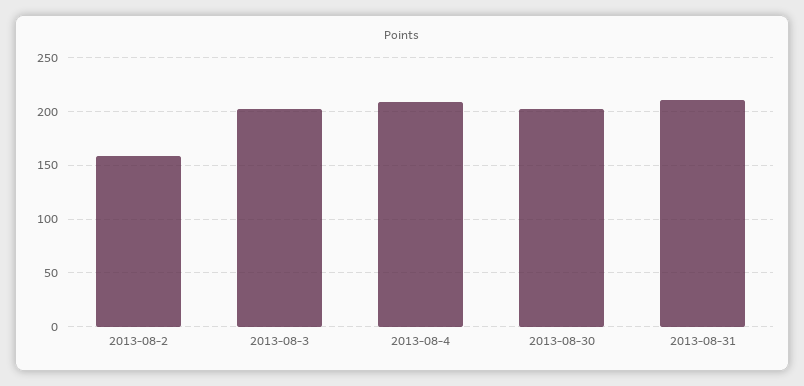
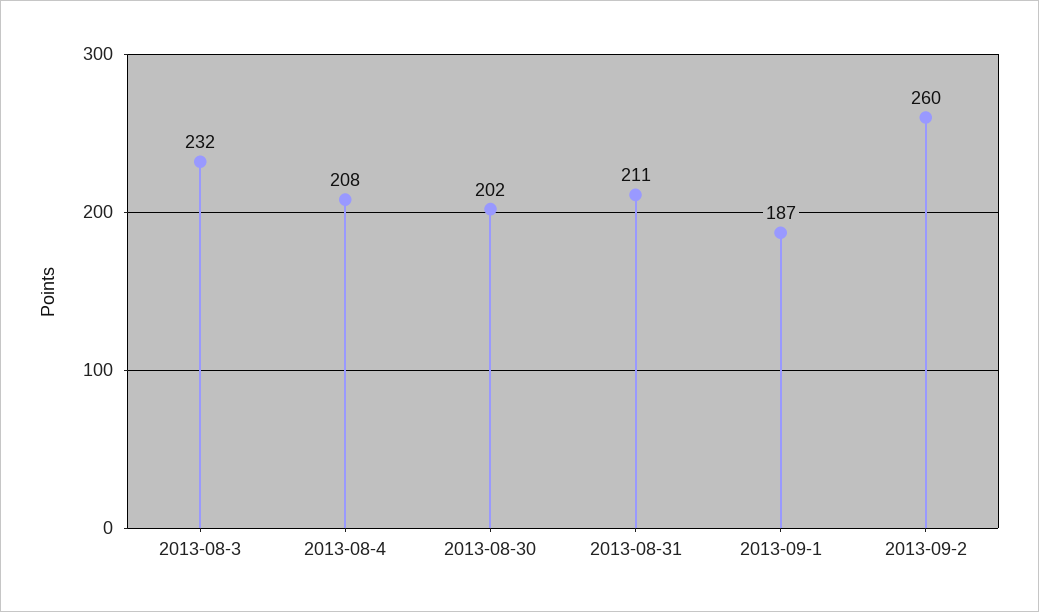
2013-08-2: 160 -> none
2013-08-3: 200 -> 232
2013-09-1: none -> 187
2013-09-2: none -> 260

